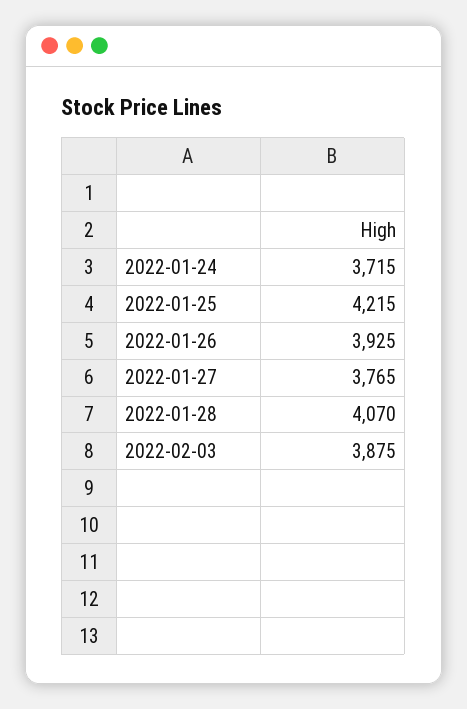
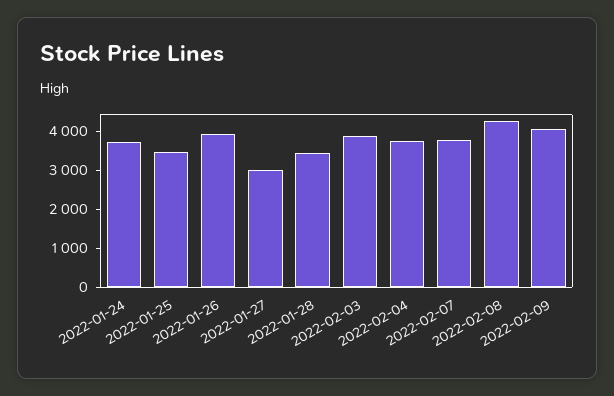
2022-01-25: 4215 -> 3500
2022-01-27: 3765 -> 3000
2022-01-28: 4070 -> 3500
2022-02-04: none -> 3750
2022-02-07: none -> 3750
2022-02-08: none -> 4250
2022-02-09: none -> 4000

